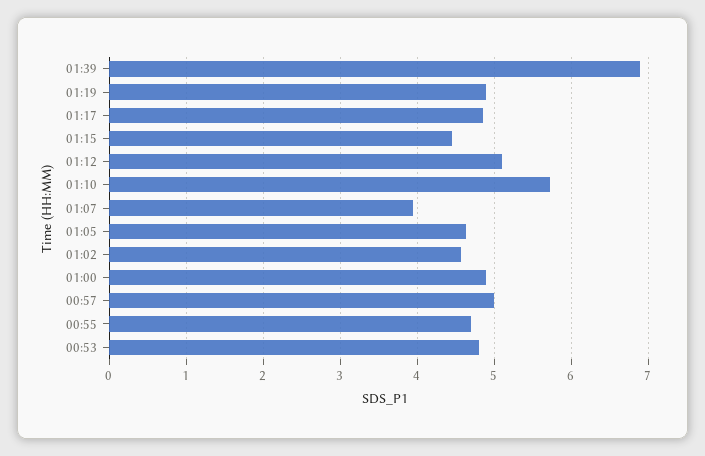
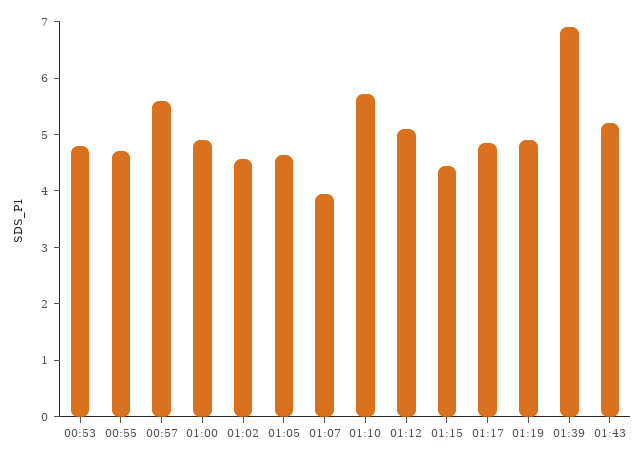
00:57: 5 -> 5.6
01:43: none -> 5.2

